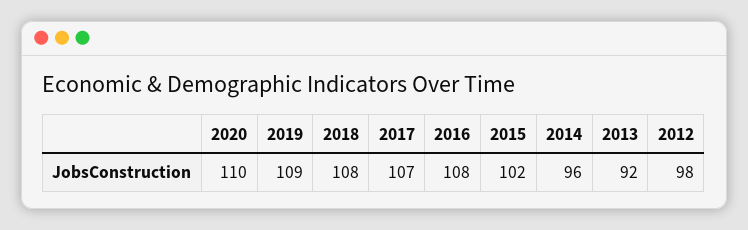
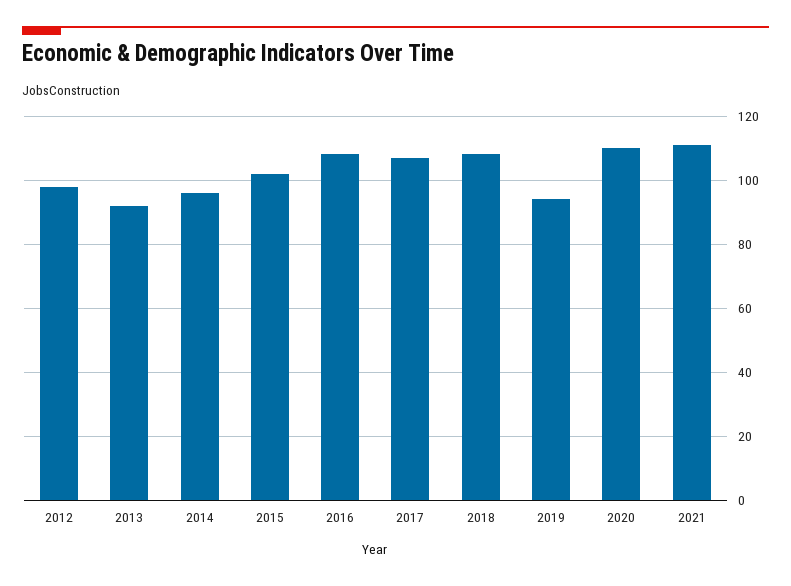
2019: 109 -> 95
2021: none -> 110

